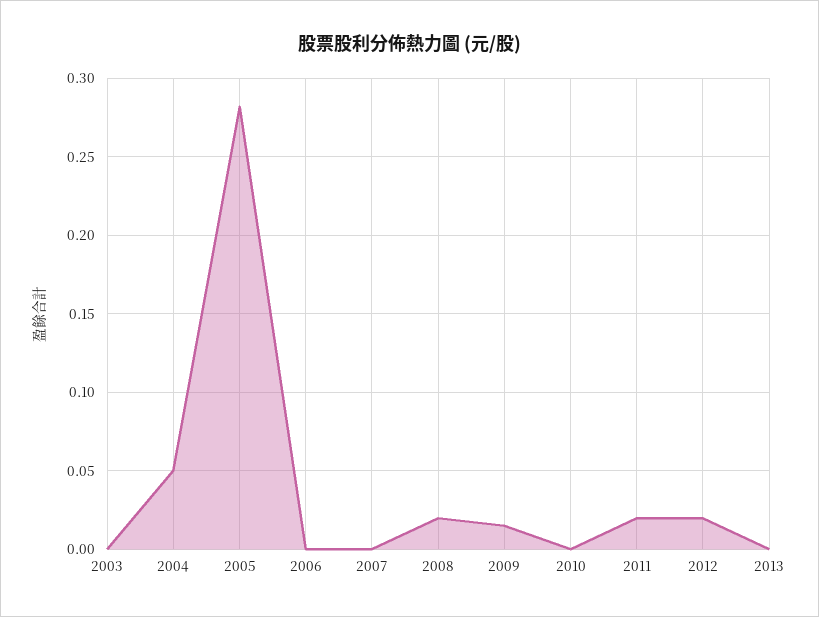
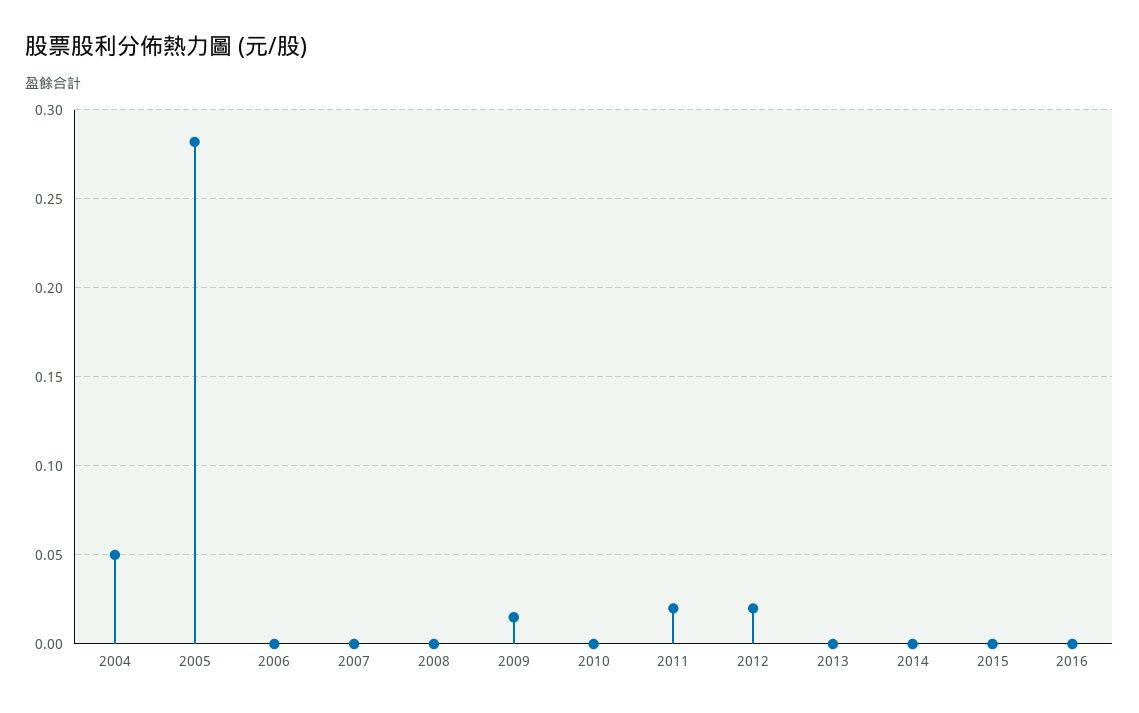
2003: 0 -> none
2008: 0.02 -> 0
2014: none -> 0
2015: none -> 0
2016: none -> 0

